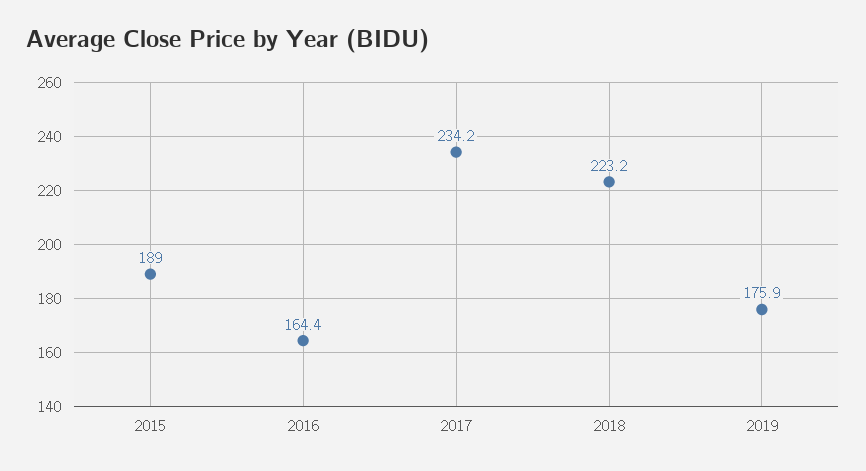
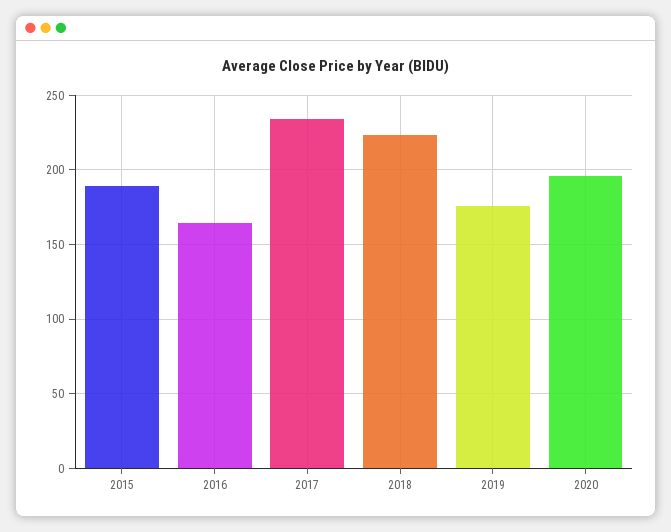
2020: none -> 195

